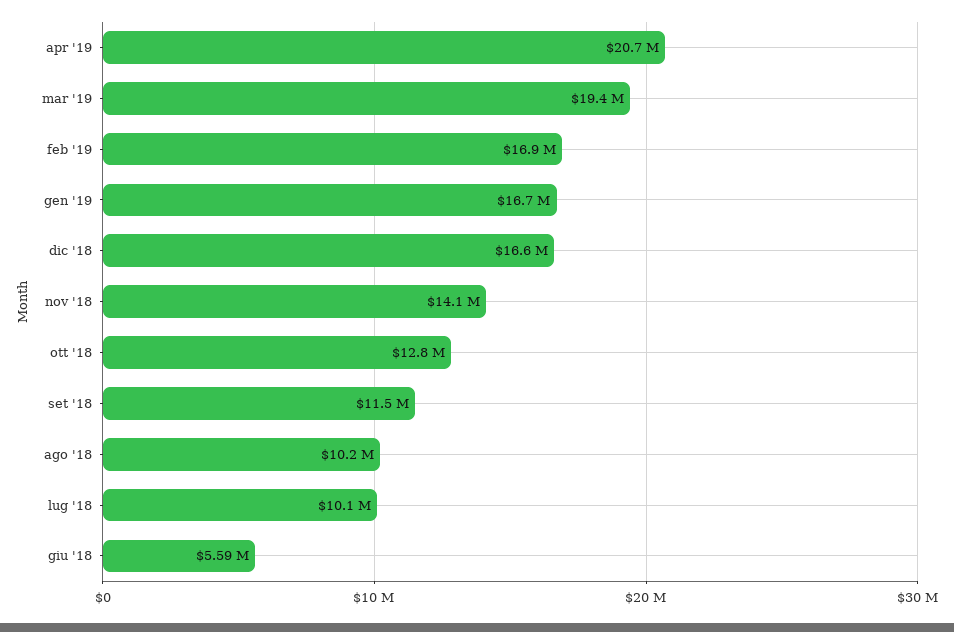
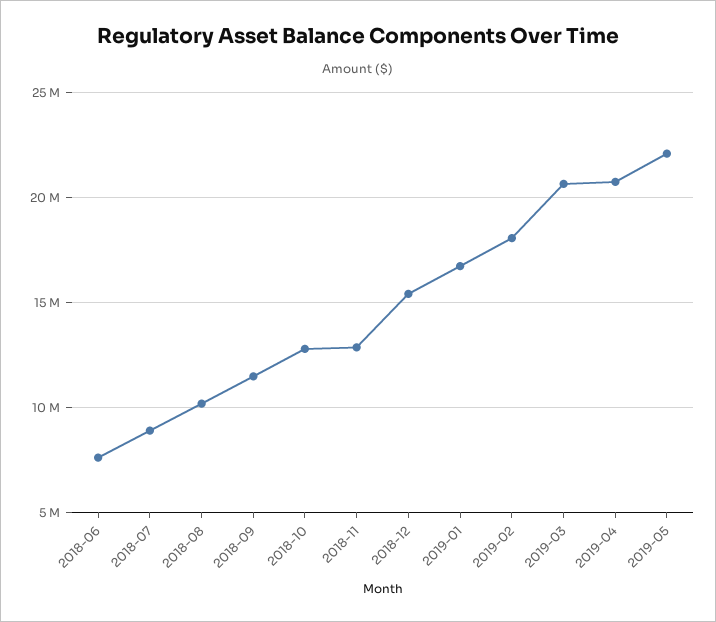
mar '19: 19400000 -> 20500000
feb '19: 16900000 -> 18000000
dic '18: 16600000 -> 15500000
nov '18: 14100000 -> 13000000
lug '18: 10100000 -> 9000000
giu '18: 5590000 -> 7500000
2019-05: none -> 22000000

